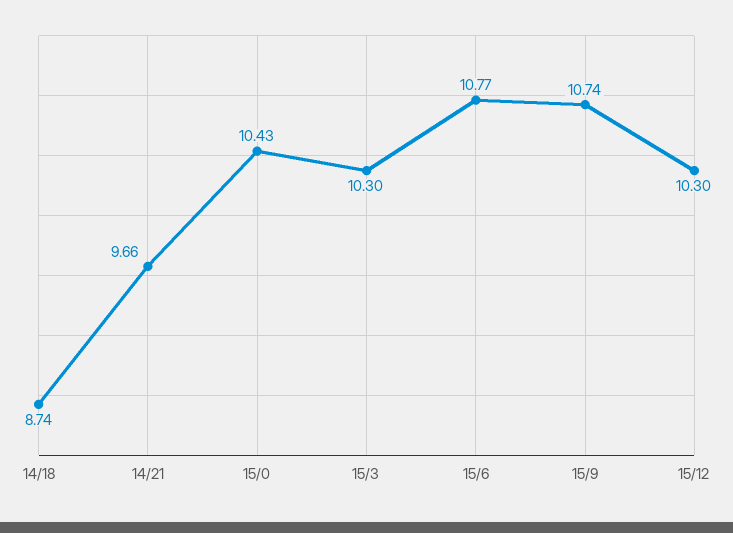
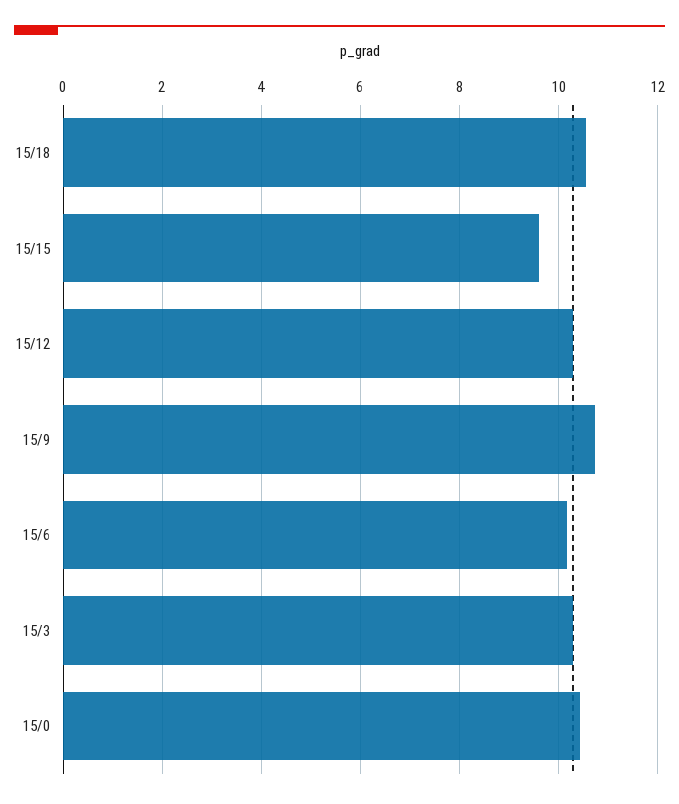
14/18: 8.74 -> none
14/21: 9.66 -> none
15/6: 10.77 -> 10.2
15/18: none -> 10.6
15/15: none -> 9.6

